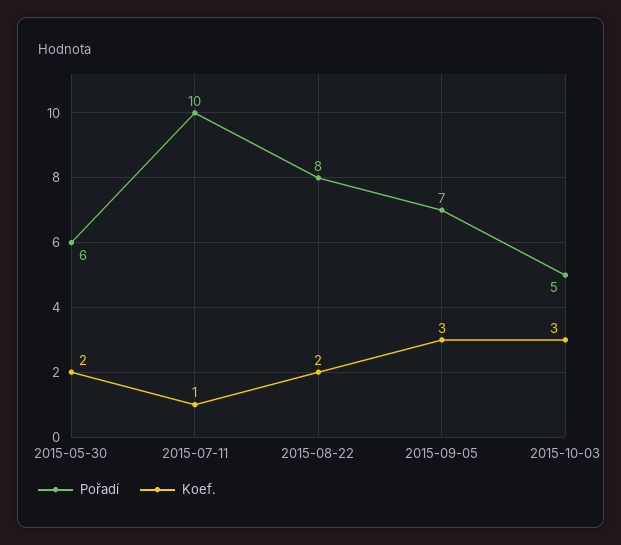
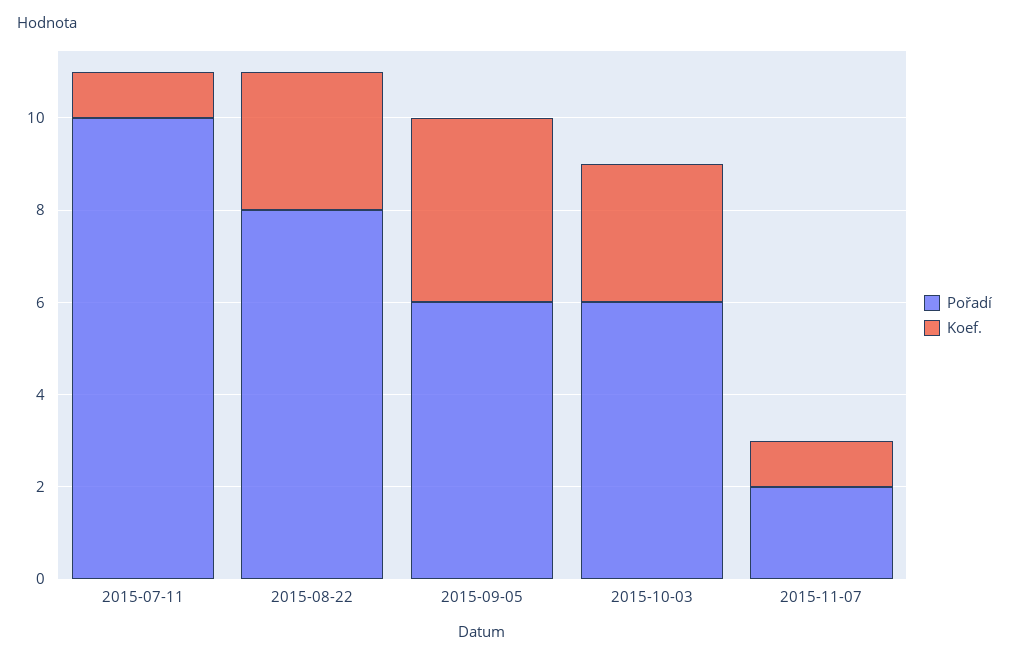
Pořadí, 2015-05-30: 6 -> none
Koef., 2015-05-30: 2 -> none
Koef., 2015-08-22: 2 -> 3
Pořadí, 2015-09-05: 7 -> 6
Koef., 2015-09-05: 3 -> 4
Pořadí, 2015-10-03: 5 -> 6
Pořadí, 2015-11-07: none -> 2
Koef., 2015-11-07: none -> 1

